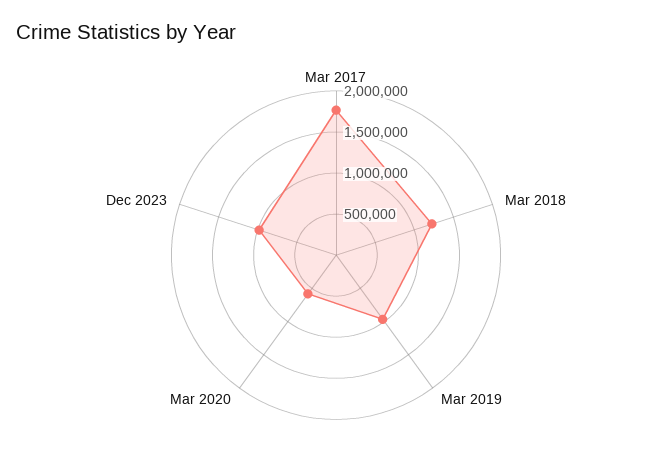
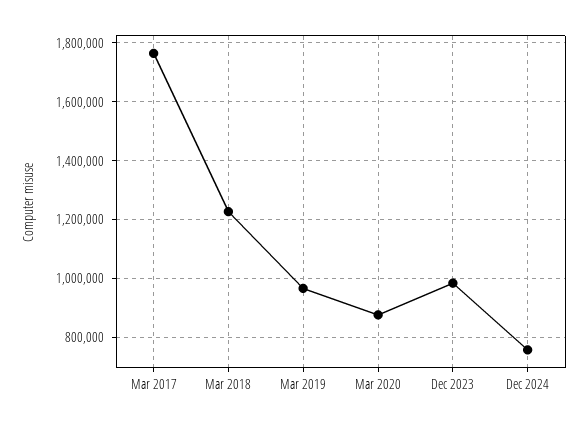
Mar 2020: 600000 -> 875000
Dec 2024: none -> 750000

